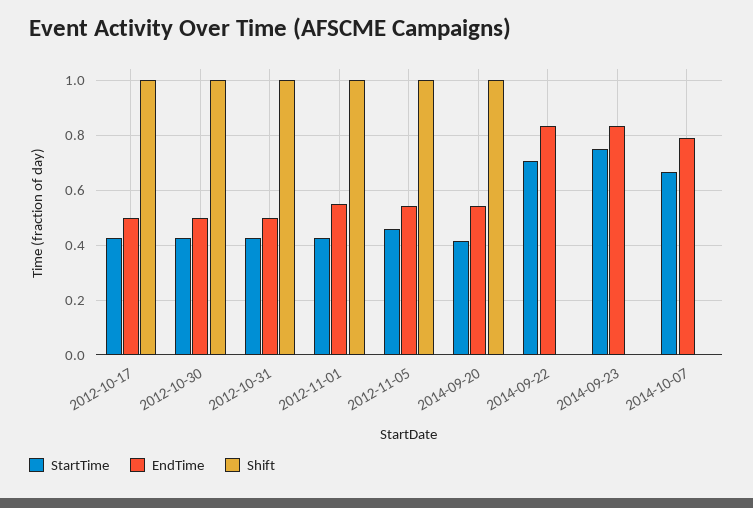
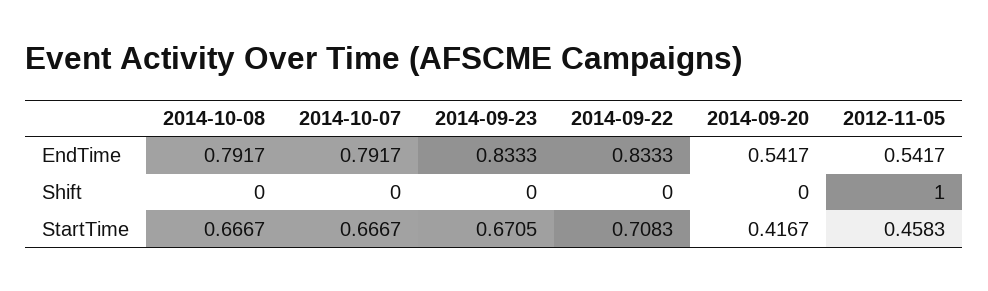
StartTime, 2012-10-17: 0.425 -> none
EndTime, 2012-10-17: 0.5 -> none
Shift, 2012-10-17: 1 -> none
StartTime, 2012-10-30: 0.425 -> none
EndTime, 2012-10-30: 0.5 -> none
Shift, 2012-10-30: 1 -> none
StartTime, 2012-10-31: 0.425 -> none
EndTime, 2012-10-31: 0.5 -> none
Shift, 2012-10-31: 1 -> none
StartTime, 2012-11-01: 0.425 -> none
EndTime, 2012-11-01: 0.55 -> none
Shift, 2012-11-01: 1 -> none
Shift, 2014-09-20: 1 -> 0
StartTime, 2014-09-23: 0.75 -> 0.6705
EndTime, 2014-10-08: none -> 0.7917
Shift, 2014-10-08: none -> 0
StartTime, 2014-10-08: none -> 0.6667

